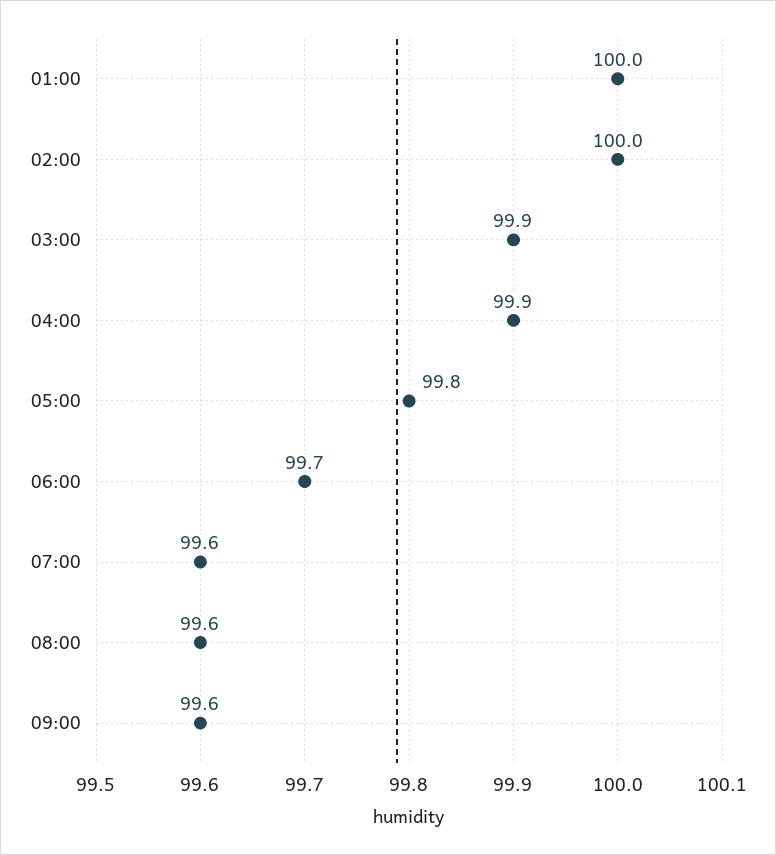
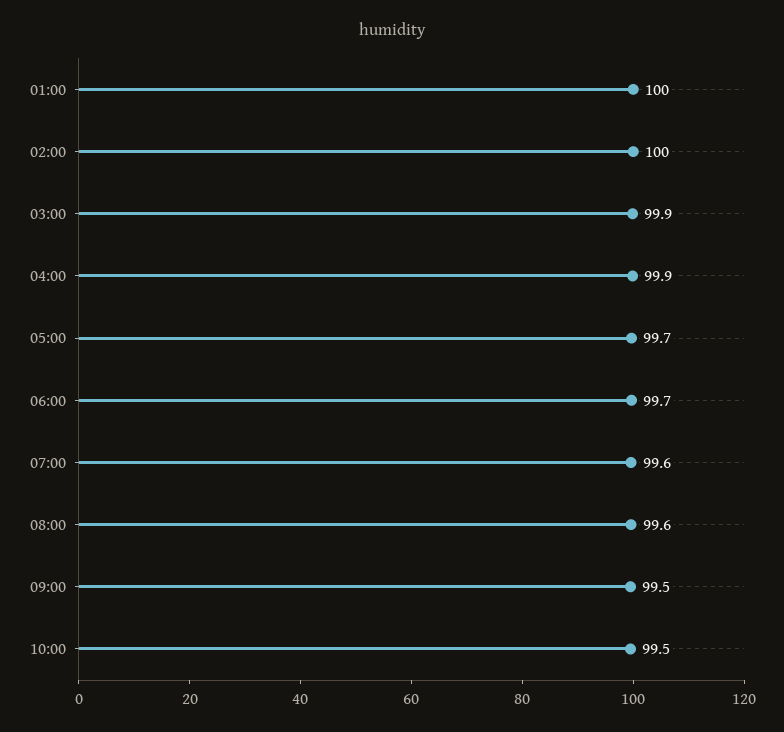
05:00: 99.8 -> 99.7
09:00: 99.6 -> 99.5
10:00: none -> 99.5

